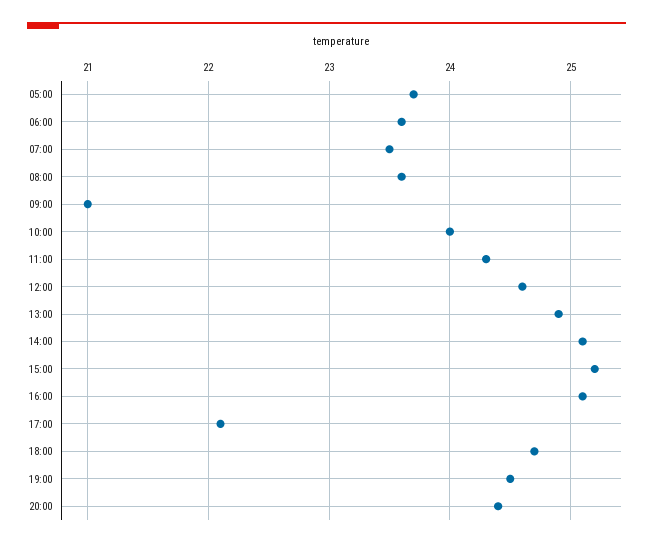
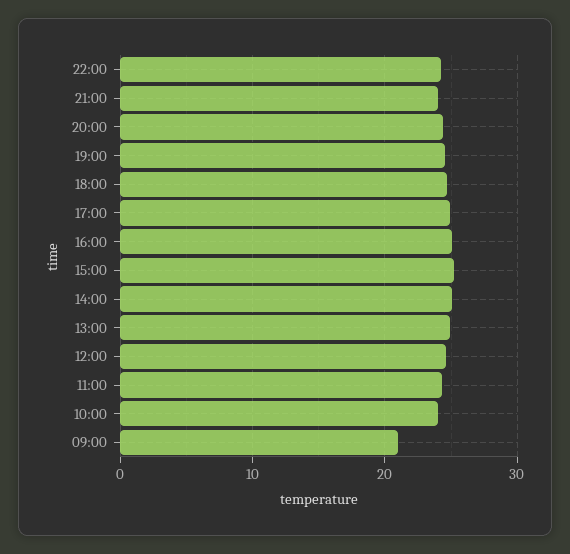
05:00: 23.7 -> none
06:00: 23.6 -> none
07:00: 23.5 -> none
08:00: 23.6 -> none
17:00: 22.1 -> 25
22:00: none -> 24
21:00: none -> 24

